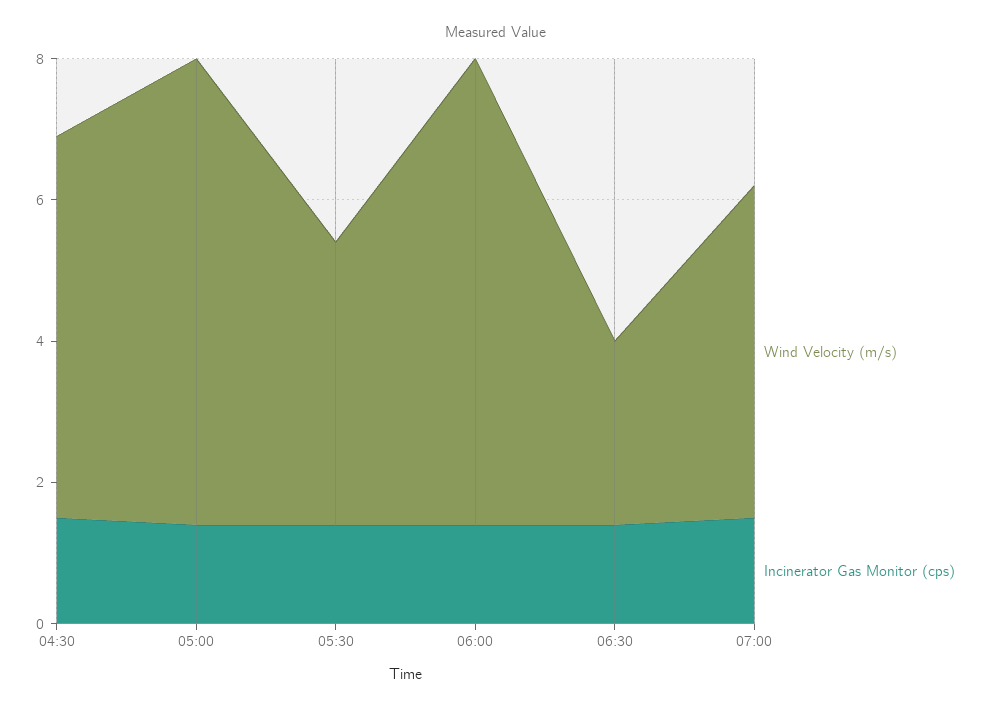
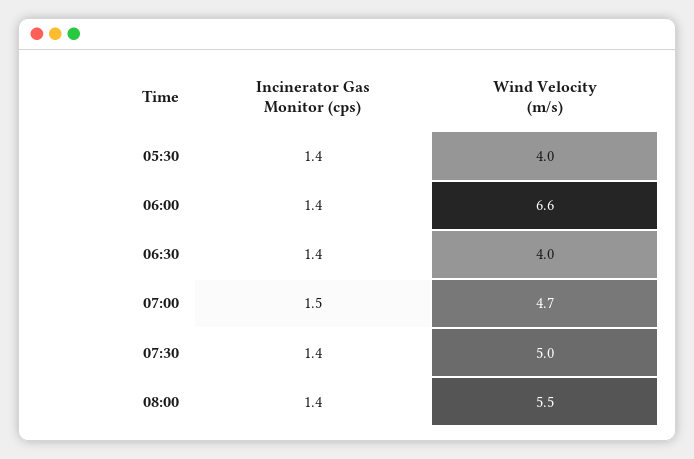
Wind Velocity (m/s), 04:30: 5.5 -> none
Incinerator Gas Monitor (cps), 04:30: 1.5 -> none
Wind Velocity (m/s), 05:00: 6.5 -> none
Incinerator Gas Monitor (cps), 05:00: 1.5 -> none
Wind Velocity (m/s), 06:30: 2.5 -> 4
Incinerator Gas Monitor (cps), 07:30: none -> 1.4
Wind Velocity (m/s), 07:30: none -> 5
Incinerator Gas Monitor (cps), 08:00: none -> 1.4
Wind Velocity (m/s), 08:00: none -> 5.5

